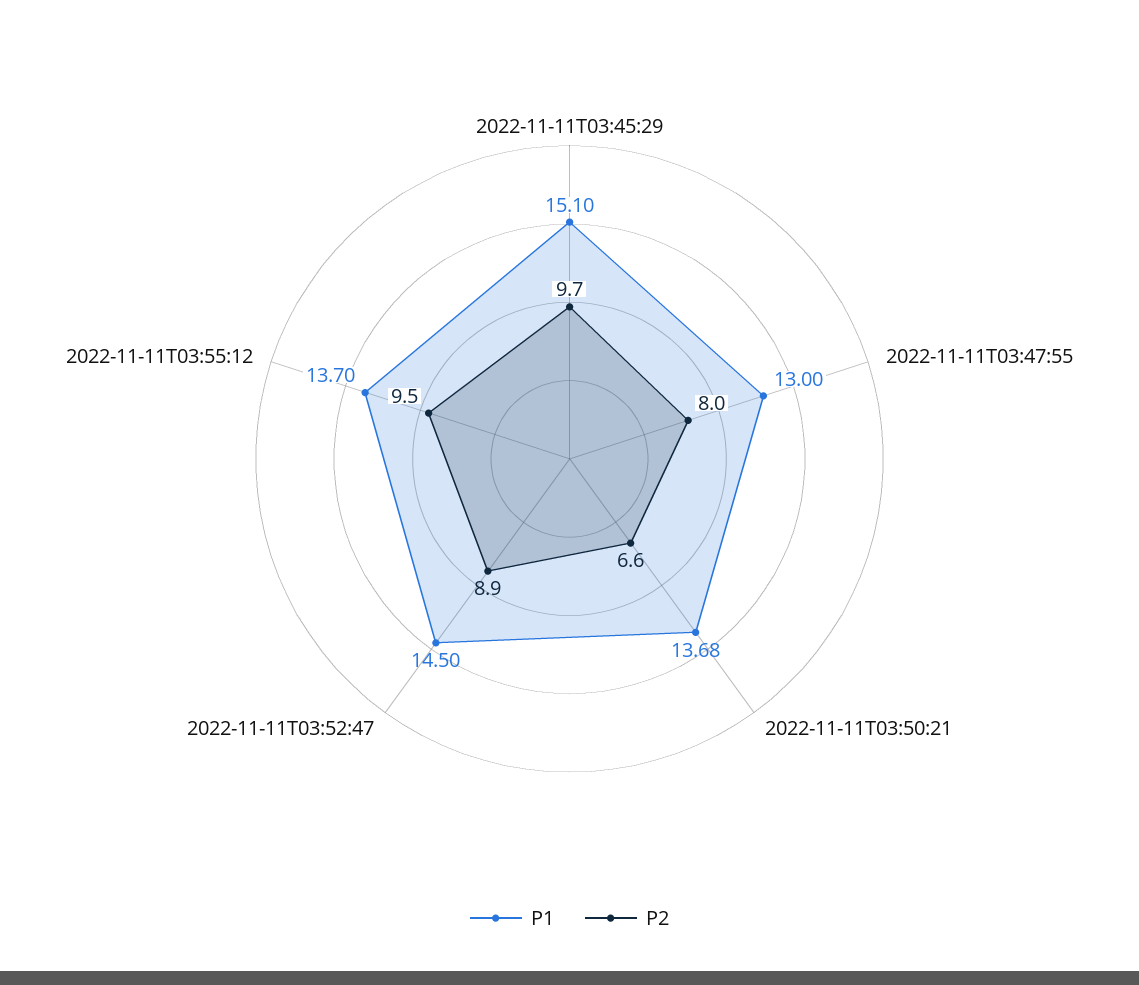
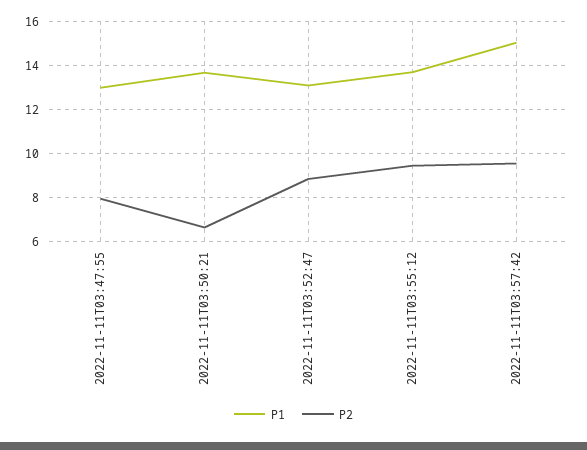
P1, 2022-11-11T03:45:29: 15.1 -> none
P2, 2022-11-11T03:45:29: 9.7 -> none
P1, 2022-11-11T03:52:47: 14.5 -> 13
P1, 2022-11-11T03:57:42: none -> 15
P2, 2022-11-11T03:57:42: none -> 9.5

